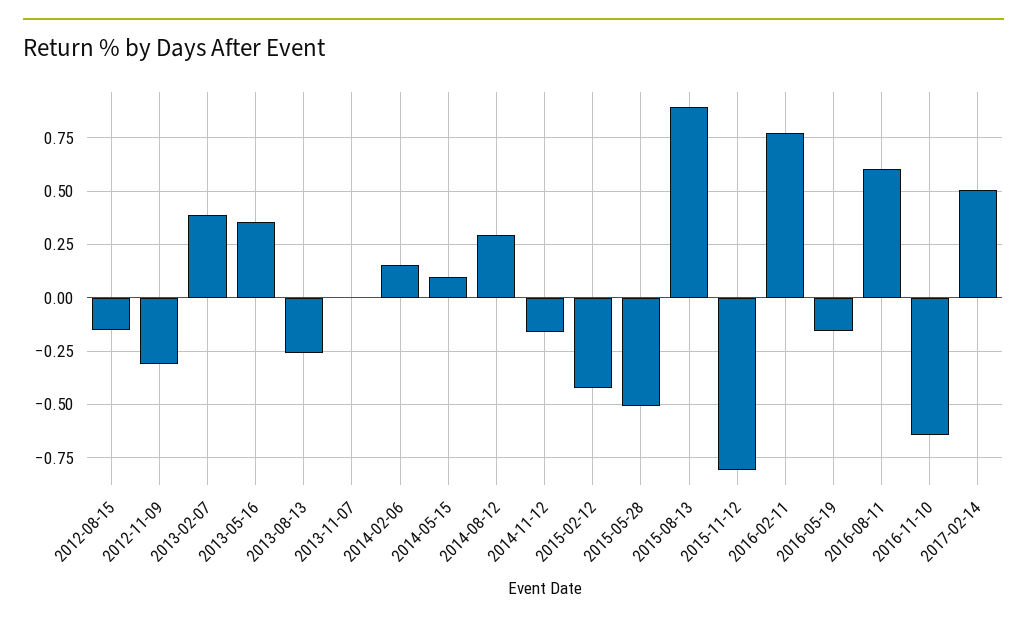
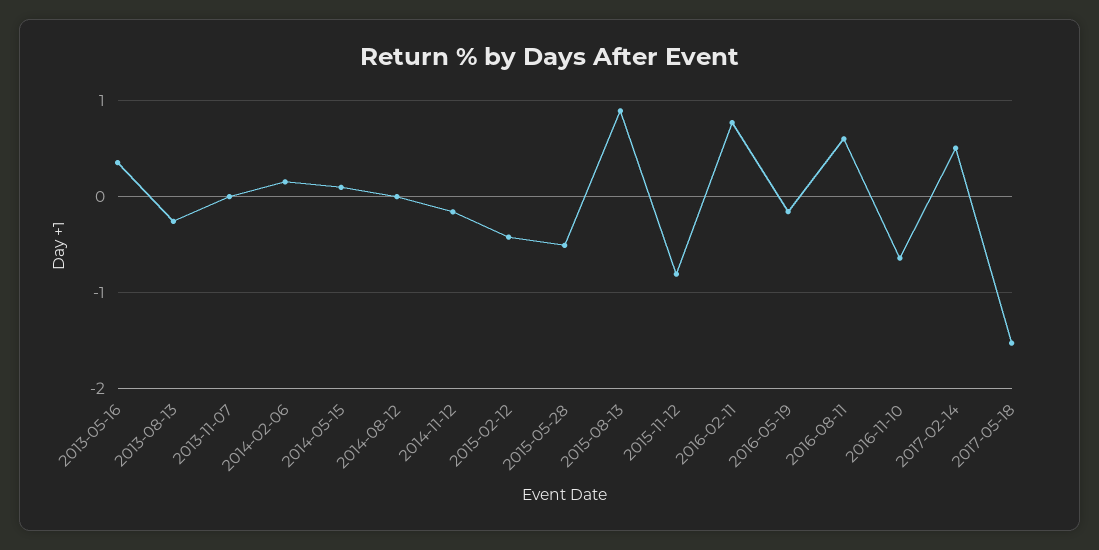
2012-08-15: -0.15 -> none
2012-11-09: -0.3 -> none
2013-02-07: 0.4 -> none
2014-08-12: 0.3 -> 0
2017-05-18: none -> -1.5

